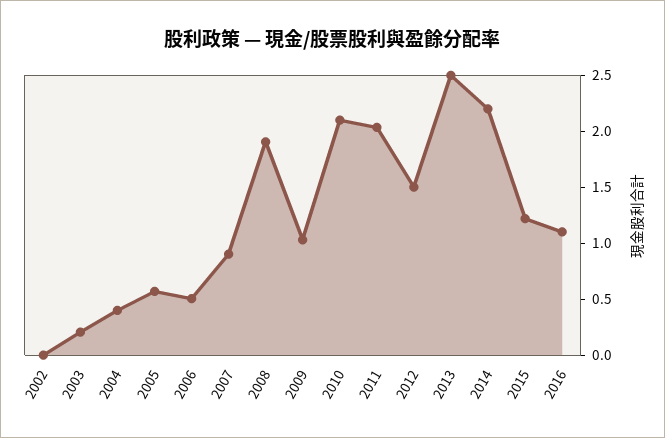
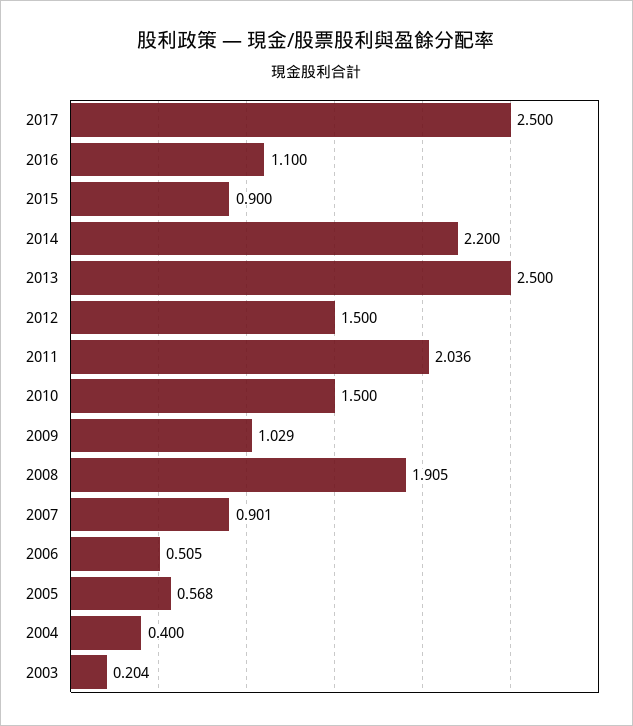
2002: 0 -> none
2010: 2.1 -> 1.5
2015: 1.2 -> 0.9
2017: none -> 2.5

